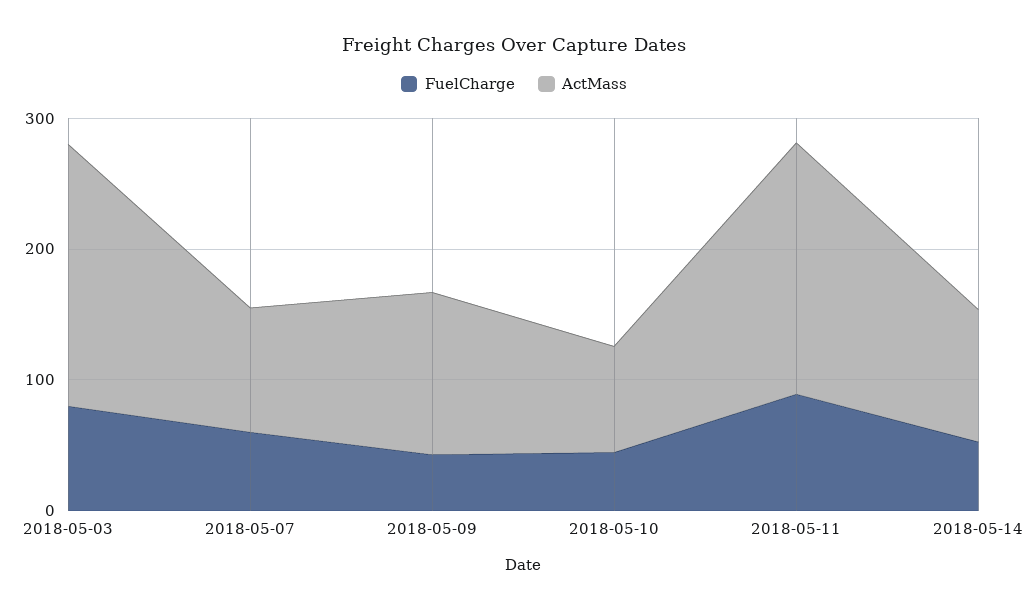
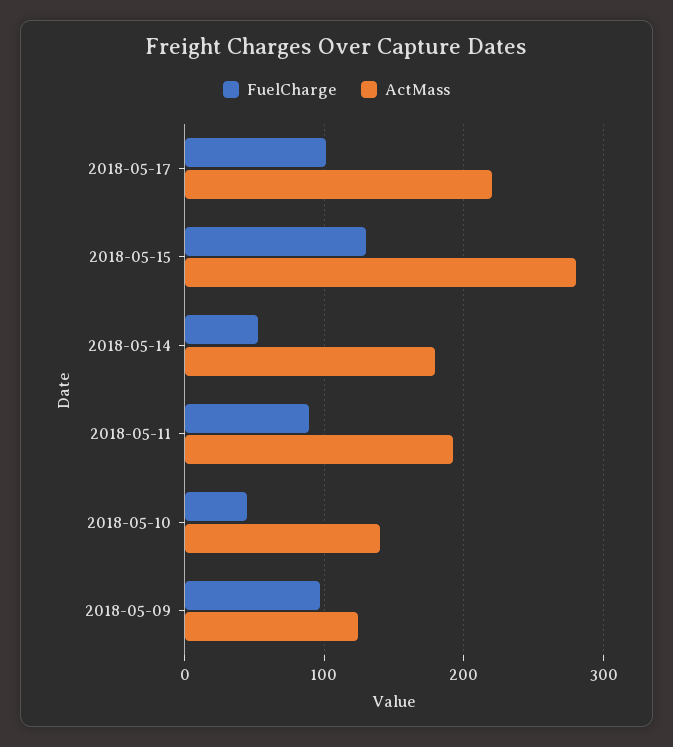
FuelCharge, 2018-05-03: 80 -> none
ActMass, 2018-05-03: 200 -> none
FuelCharge, 2018-05-07: 60 -> none
ActMass, 2018-05-07: 100 -> none
FuelCharge, 2018-05-09: 40 -> 100
ActMass, 2018-05-10: 80 -> 140
ActMass, 2018-05-14: 100 -> 180
FuelCharge, 2018-05-17: none -> 100
ActMass, 2018-05-17: none -> 220
FuelCharge, 2018-05-15: none -> 130
ActMass, 2018-05-15: none -> 280

